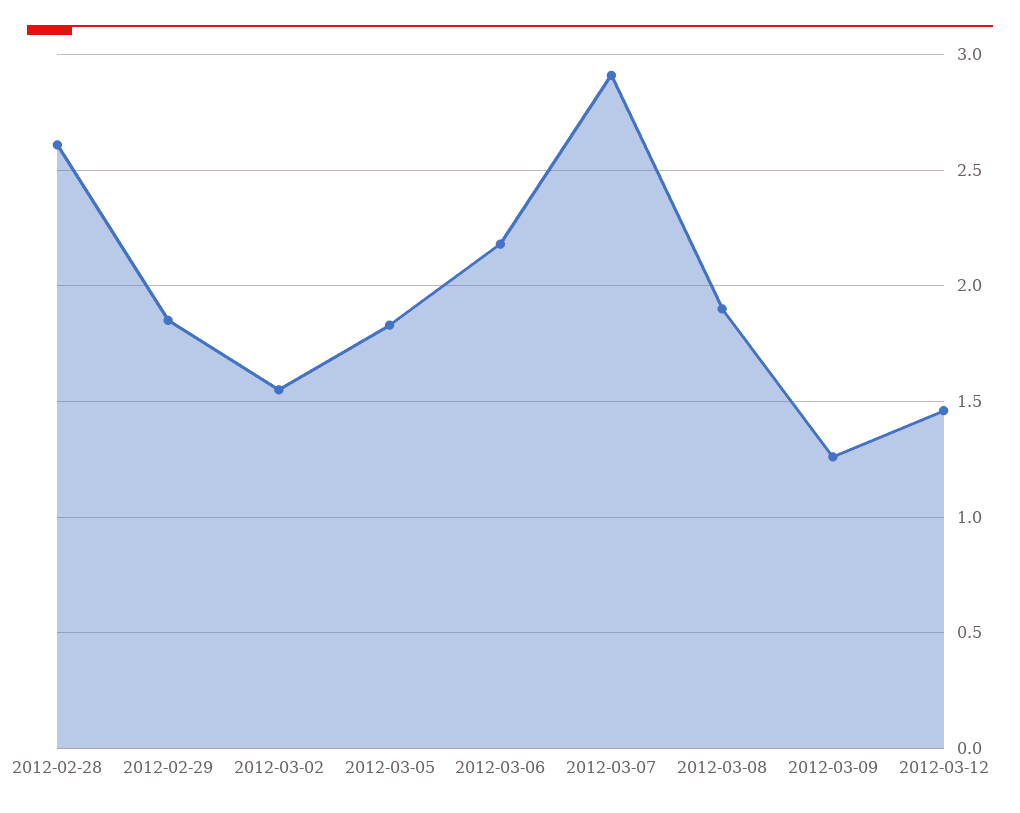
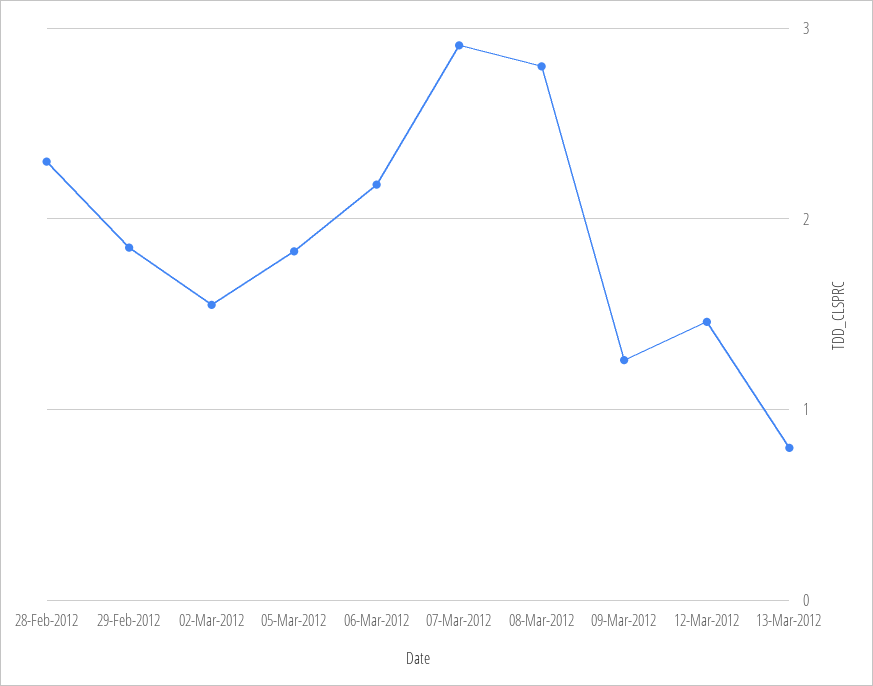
2012-02-28: 2.6 -> 2.3
2012-03-08: 1.9 -> 2.8
13-Mar-2012: none -> 0.8

